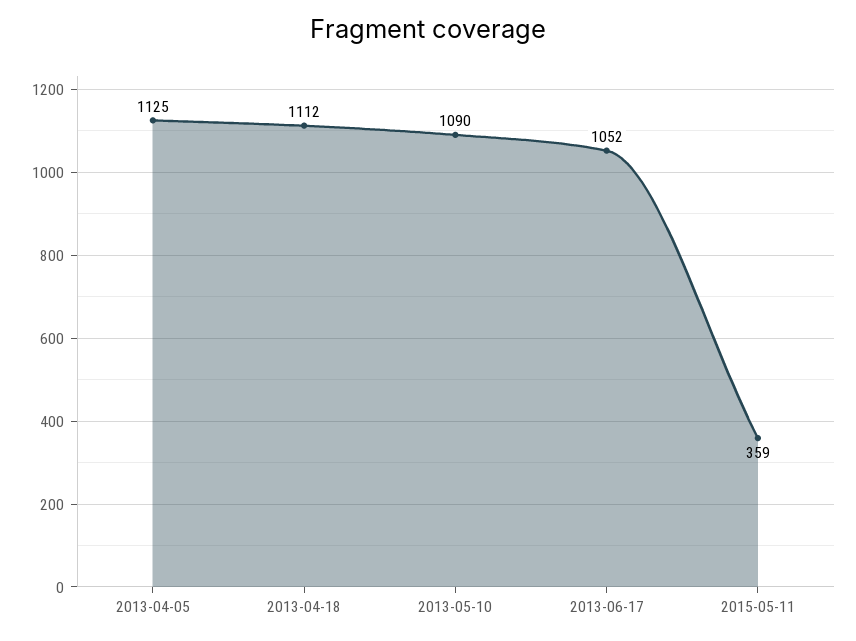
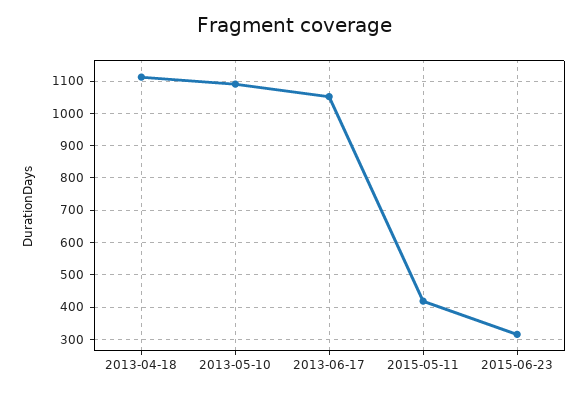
2013-04-05: 1125 -> none
2015-05-11: 359 -> 420
2015-06-23: none -> 320

